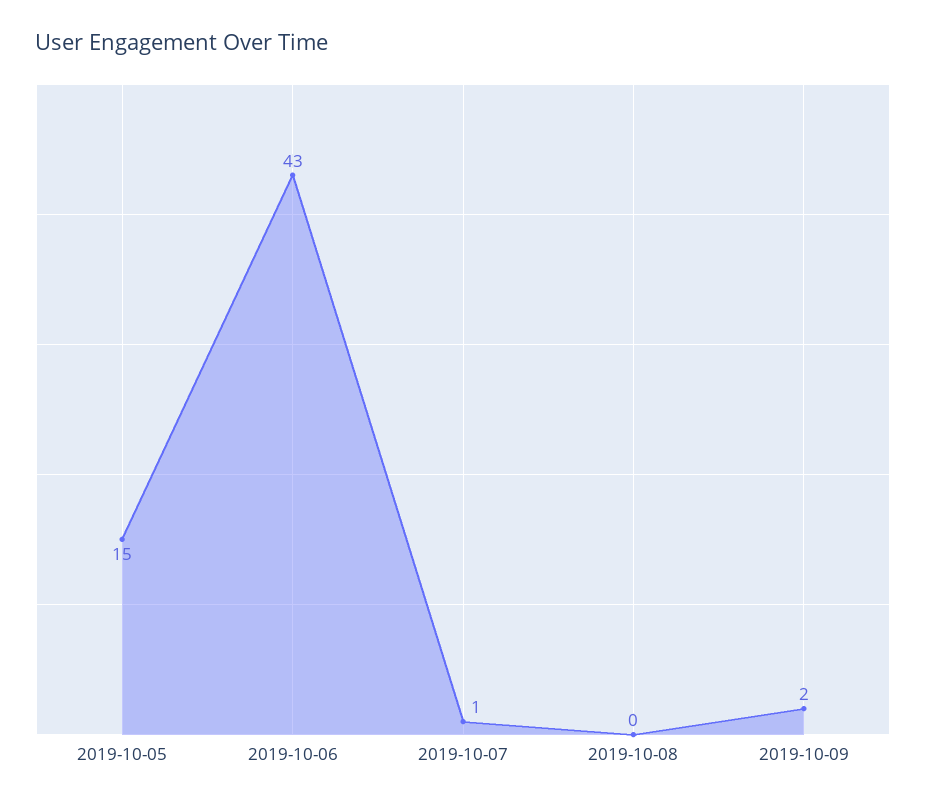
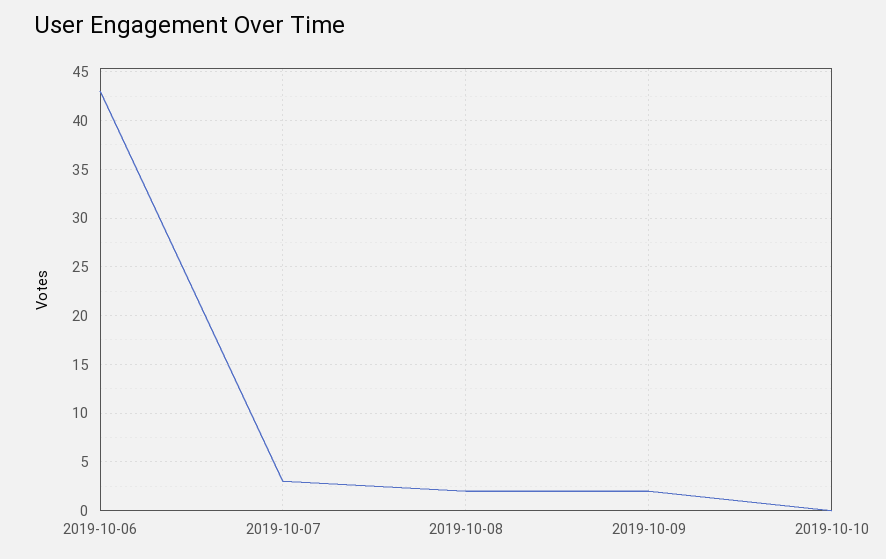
2019-10-05: 15 -> none
2019-10-07: 1 -> 3
2019-10-08: 0 -> 2
2019-10-10: none -> 0

